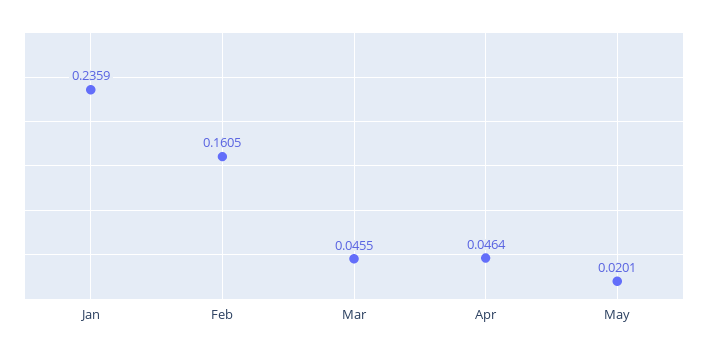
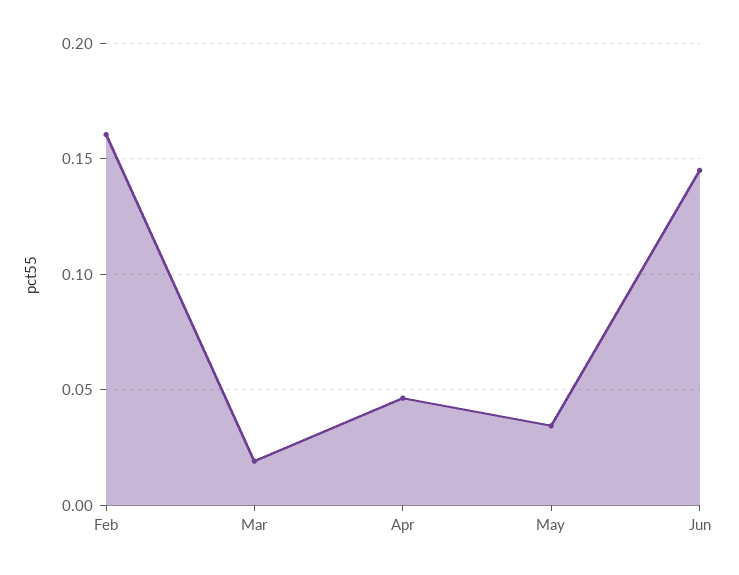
Jan: 0.2359 -> none
Mar: 0.0455 -> 0.02
May: 0.0201 -> 0.035
Jun: none -> 0.145

